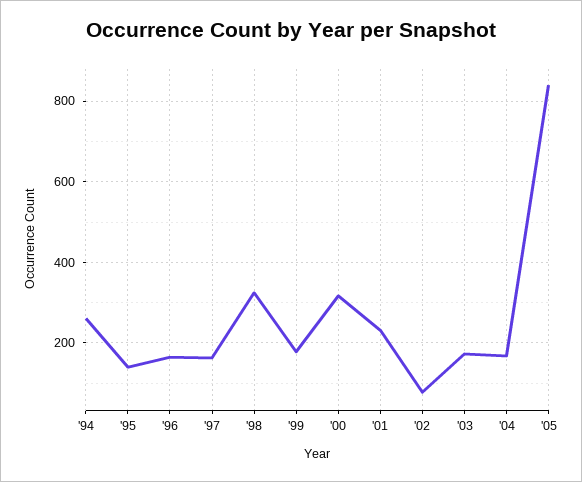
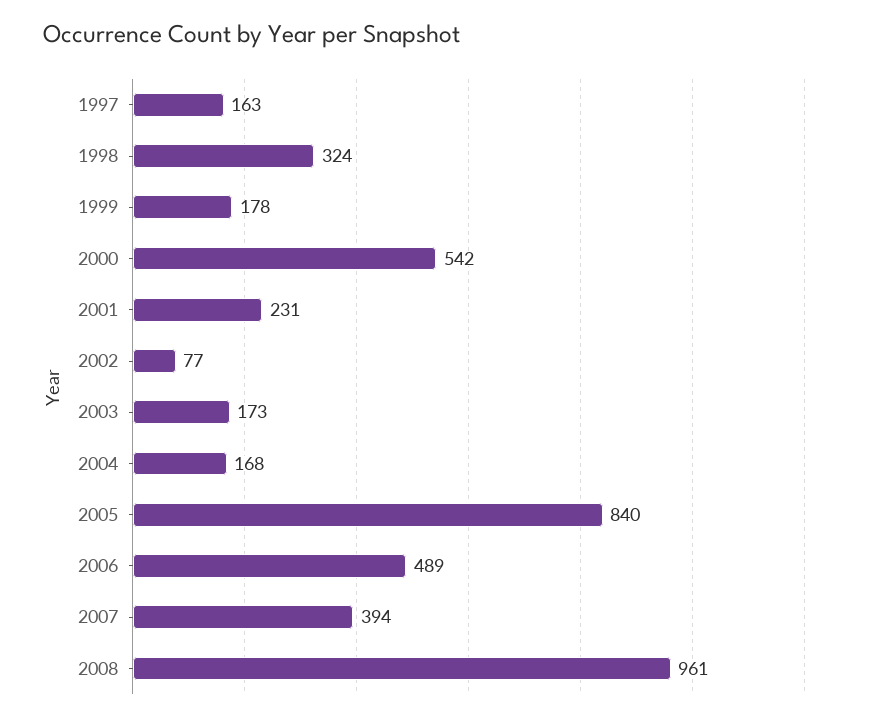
'94: 260 -> none
'95: 140 -> none
'96: 160 -> none
'00: 320 -> 542
2006: none -> 489
2007: none -> 394
2008: none -> 961

